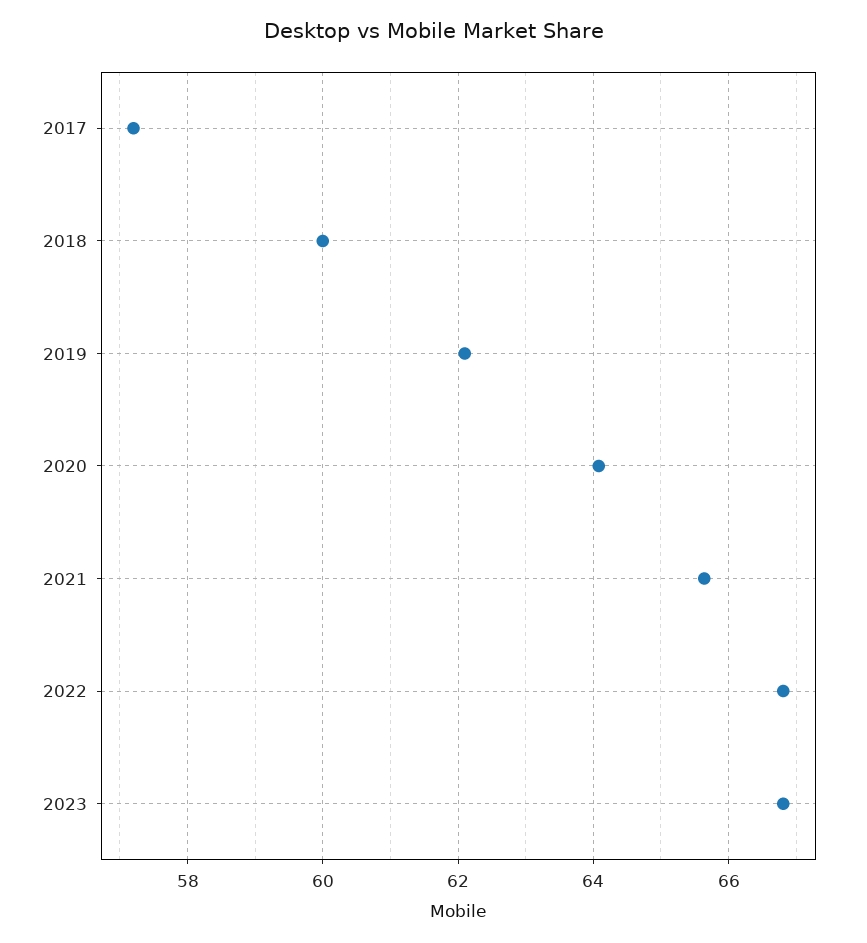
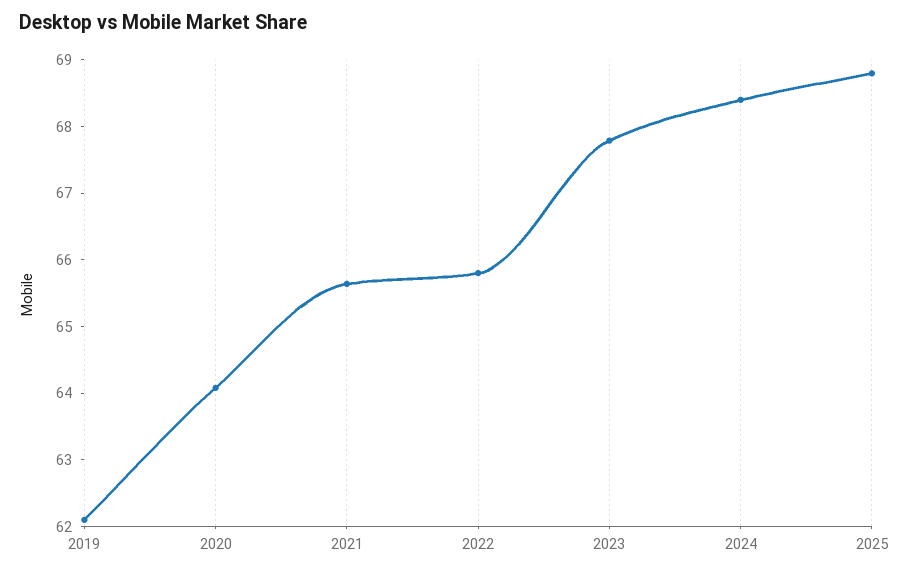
2017: 57.2 -> none
2018: 60 -> none
2022: 66.8 -> 65.8
2023: 66.8 -> 67.8
2024: none -> 68.4
2025: none -> 68.8

